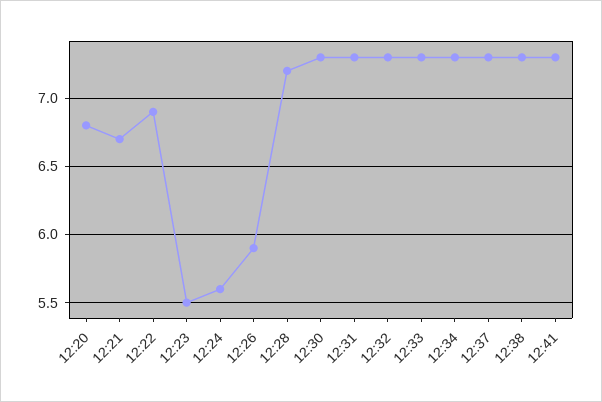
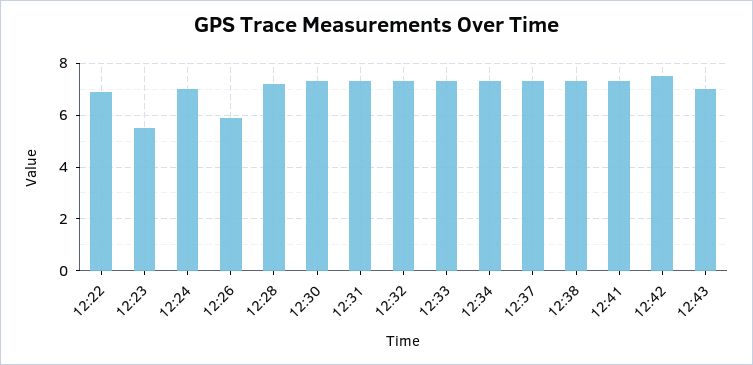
12:20: 6.8 -> none
12:21: 6.7 -> none
12:24: 5.6 -> 7
12:42: none -> 7.5
12:43: none -> 7

